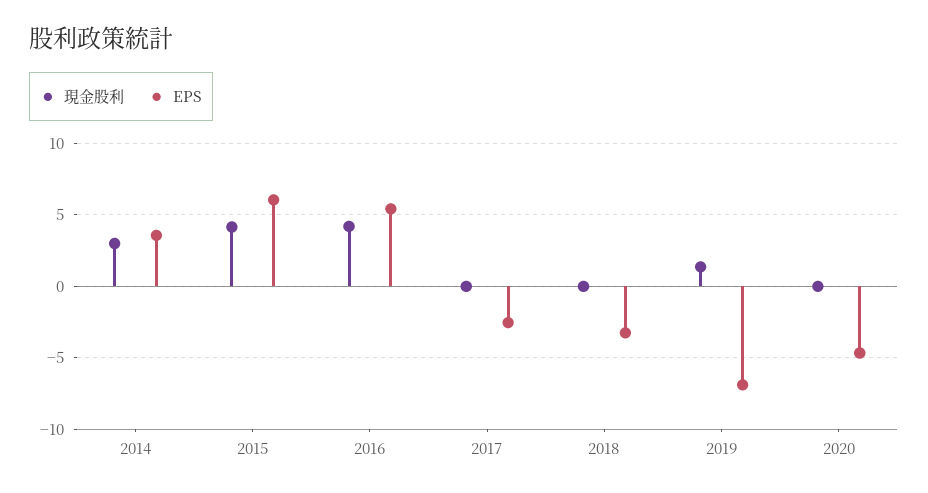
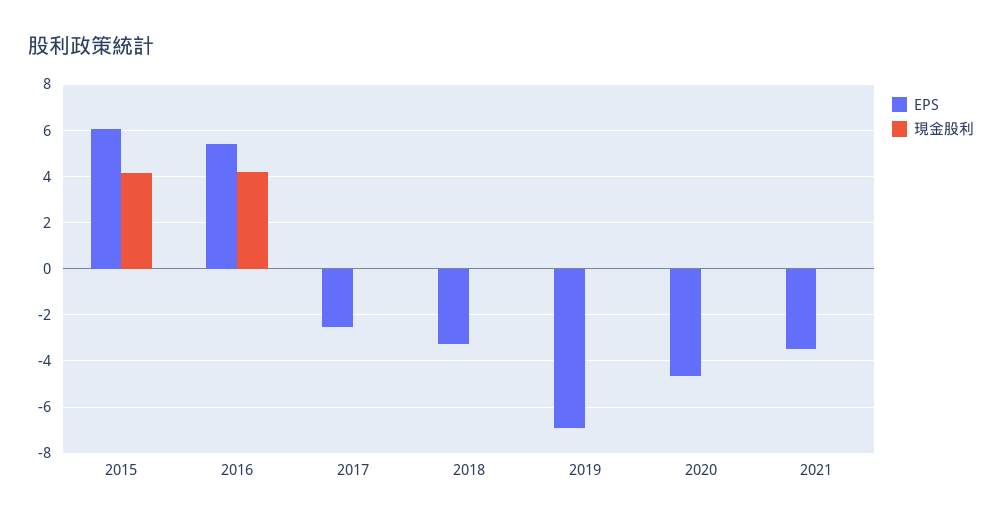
現金股利, 2014: 3 -> none
EPS, 2014: 3.5 -> none
現金股利, 2019: 1.5 -> 0
EPS, 2021: none -> -3.5
現金股利, 2021: none -> 0

